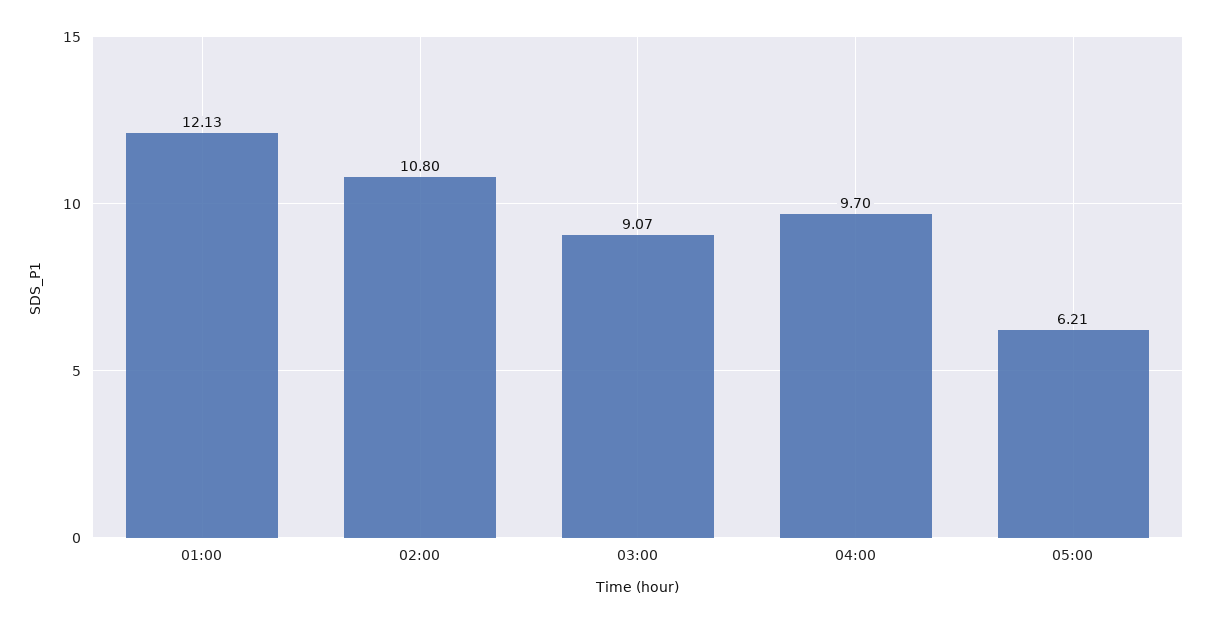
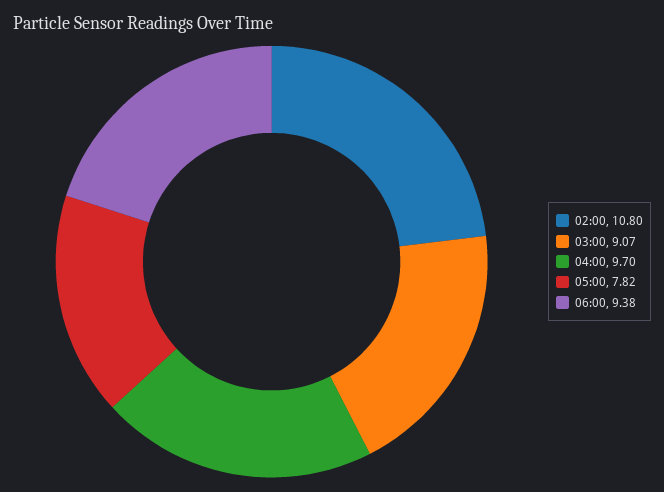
01:00: 12.13 -> none
05:00: 6.21 -> 7.82
06:00: none -> 9.38

